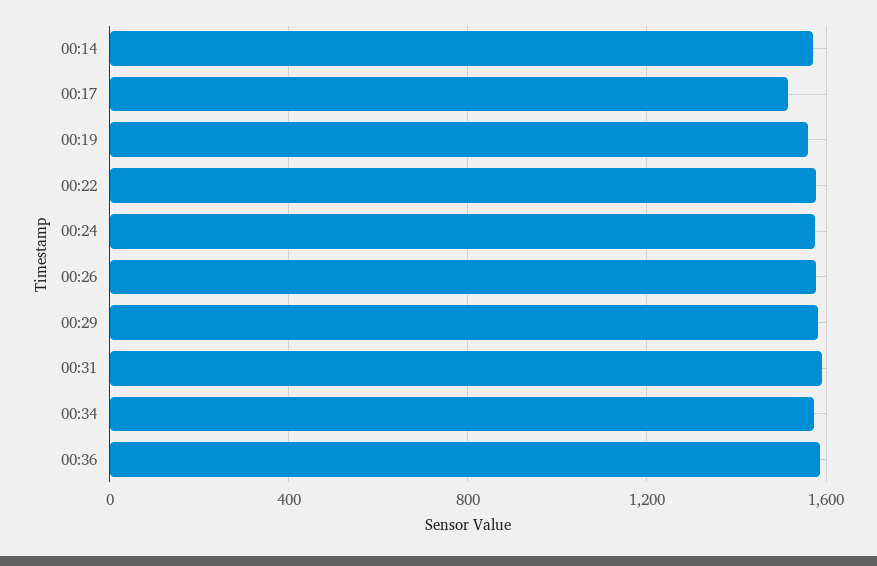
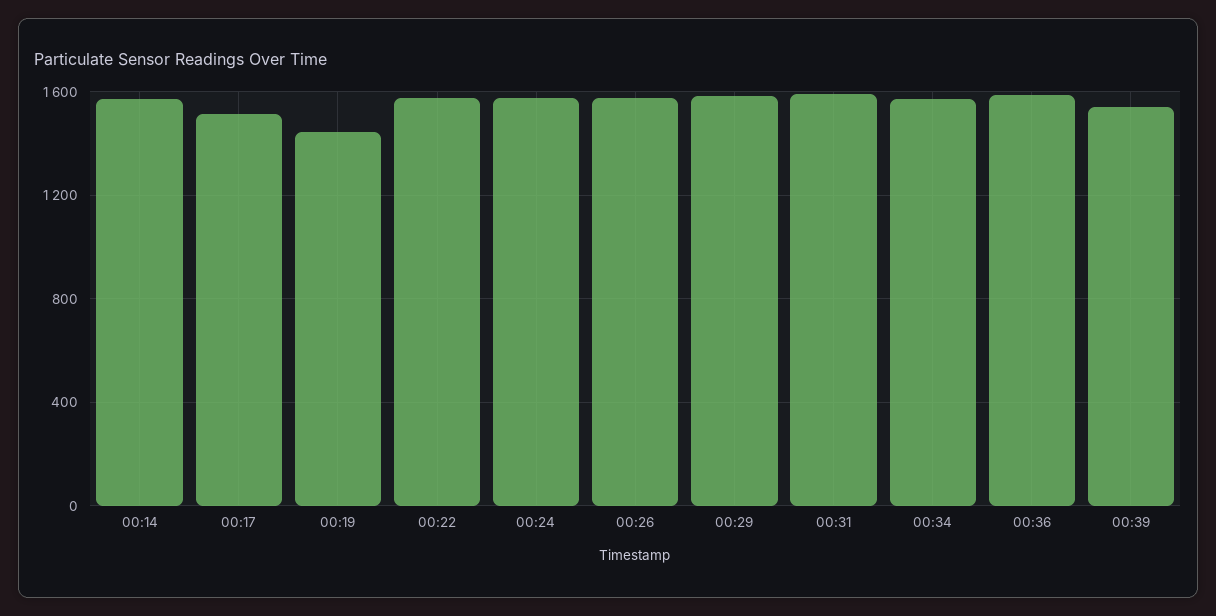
00:19: 1550 -> 1450
00:39: none -> 1550

